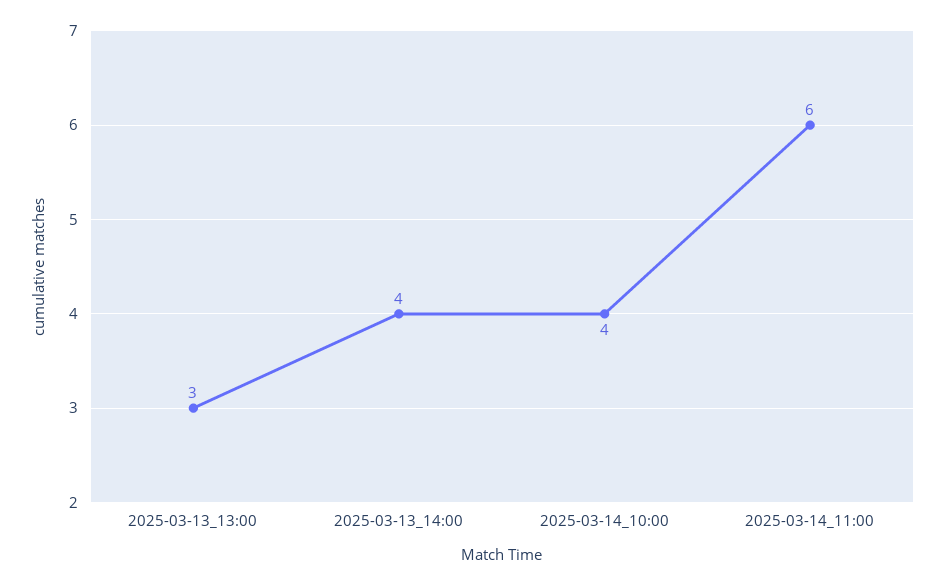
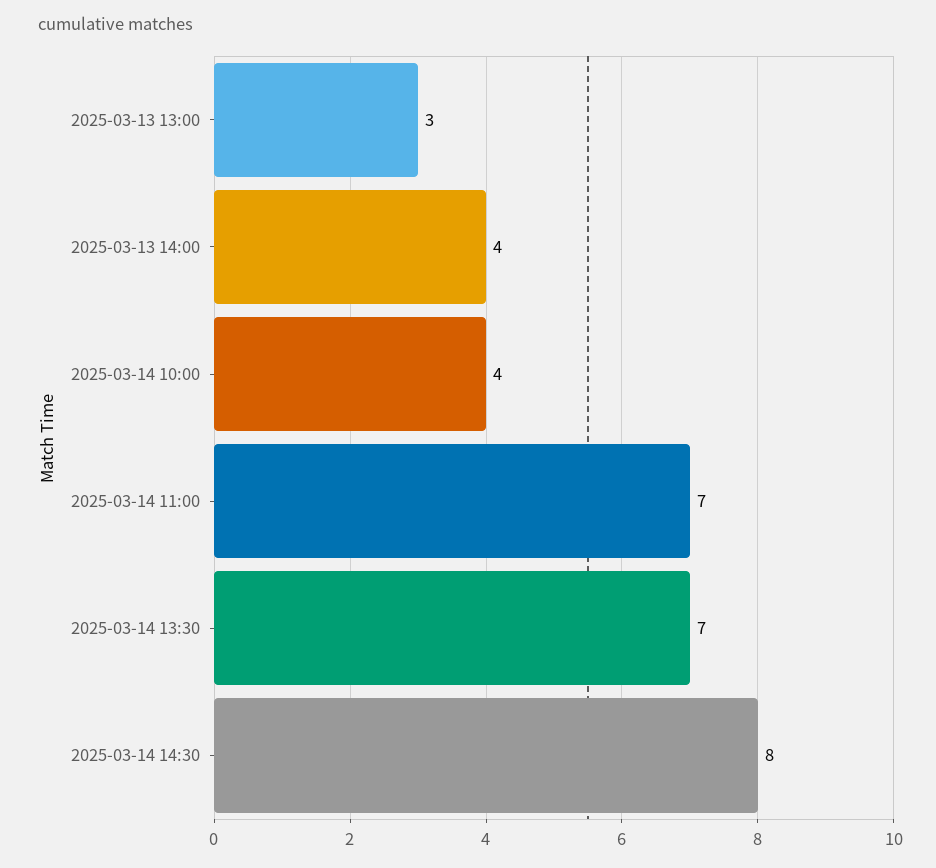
2025-03-14_11:00: 6 -> 7
2025-03-14 13:30: none -> 7
2025-03-14 14:30: none -> 8

